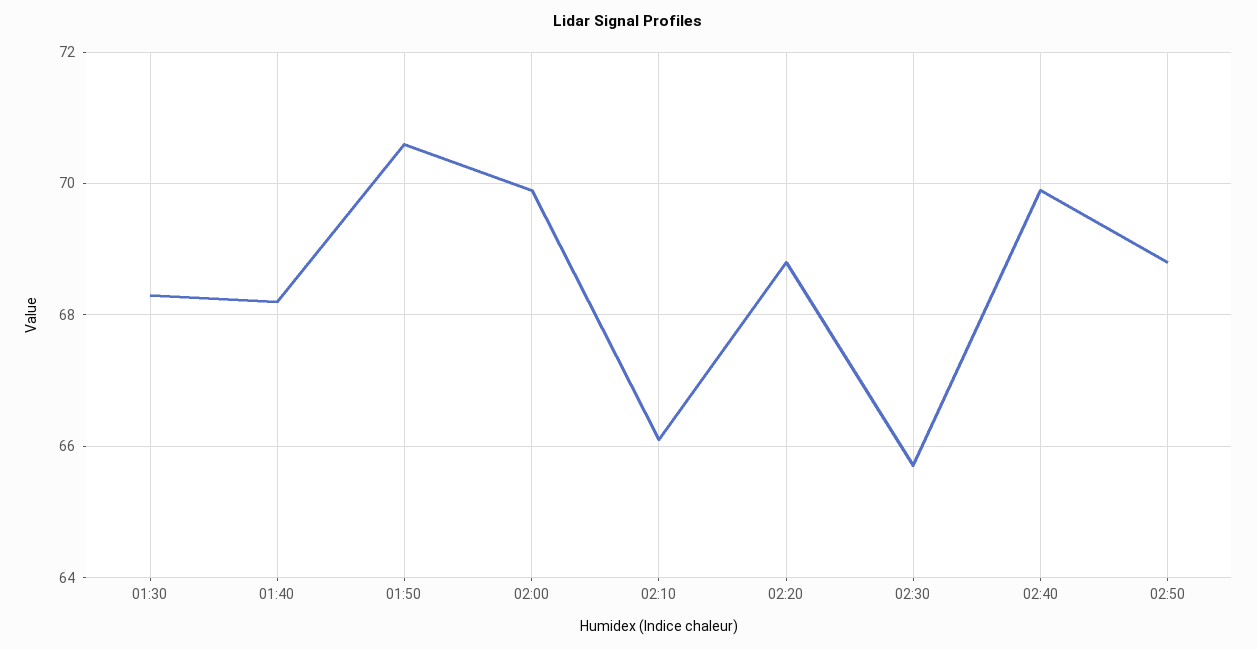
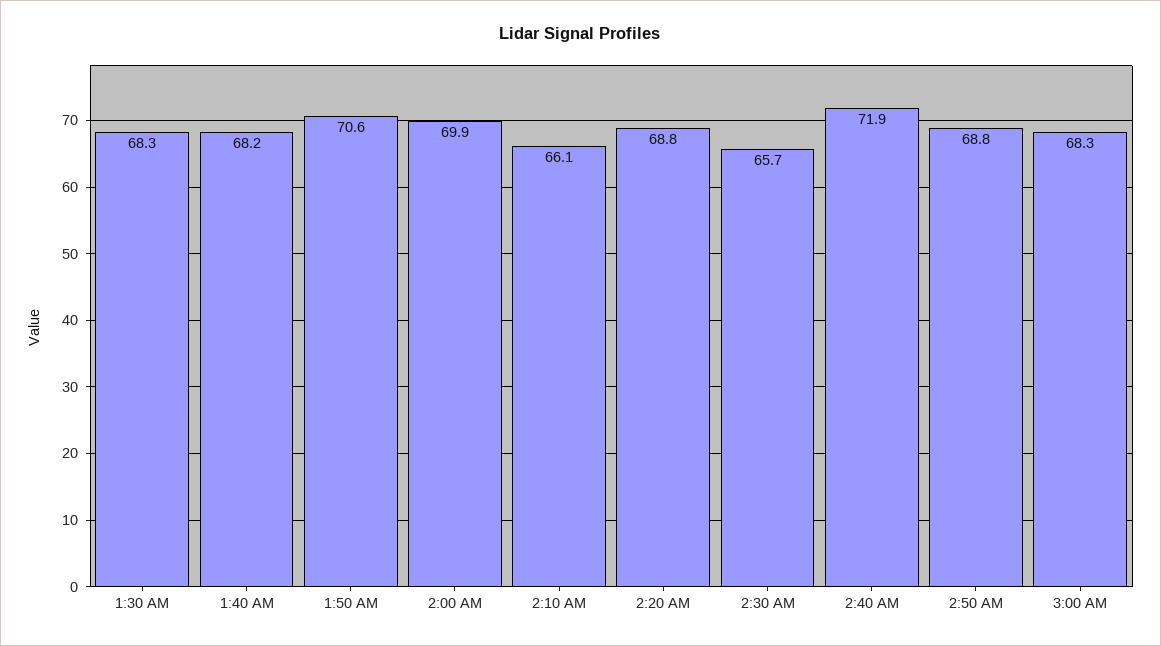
02:40: 70 -> 71.9
3:00 AM: none -> 68.3

